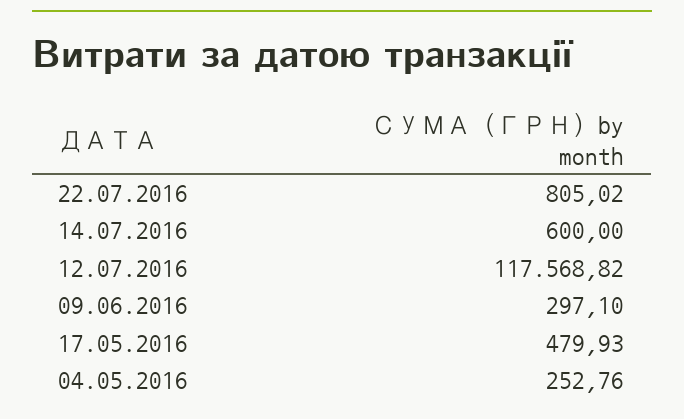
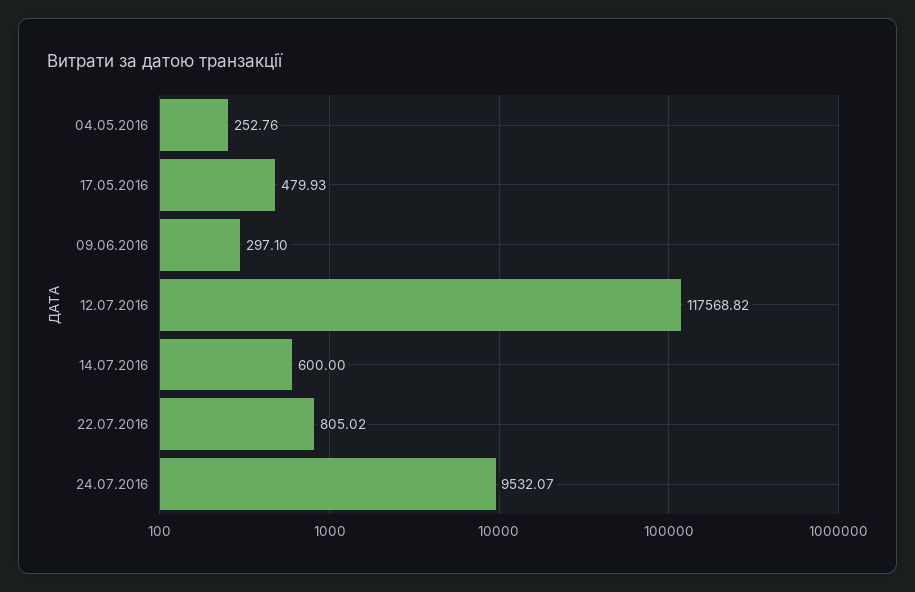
24.07.2016: none -> 9532.07

